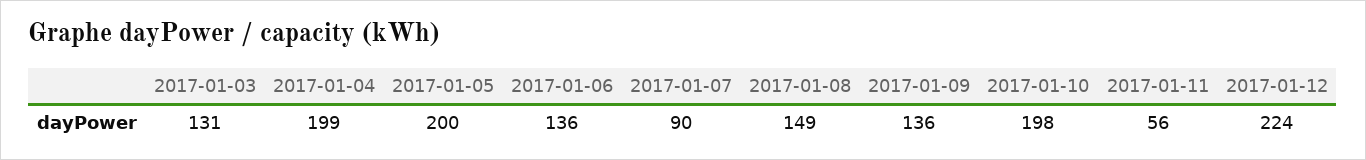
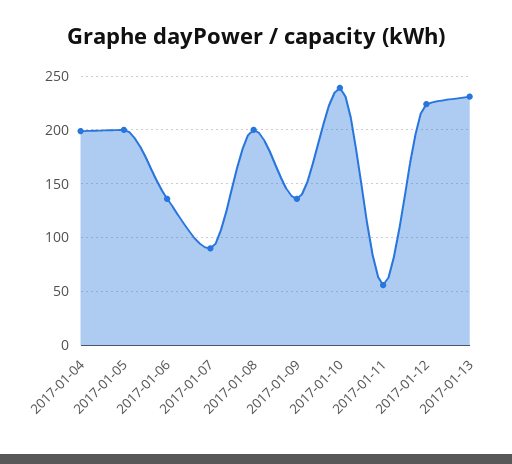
2017-01-03: 131 -> none
2017-01-08: 149 -> 200
2017-01-10: 198 -> 240
2017-01-13: none -> 230

